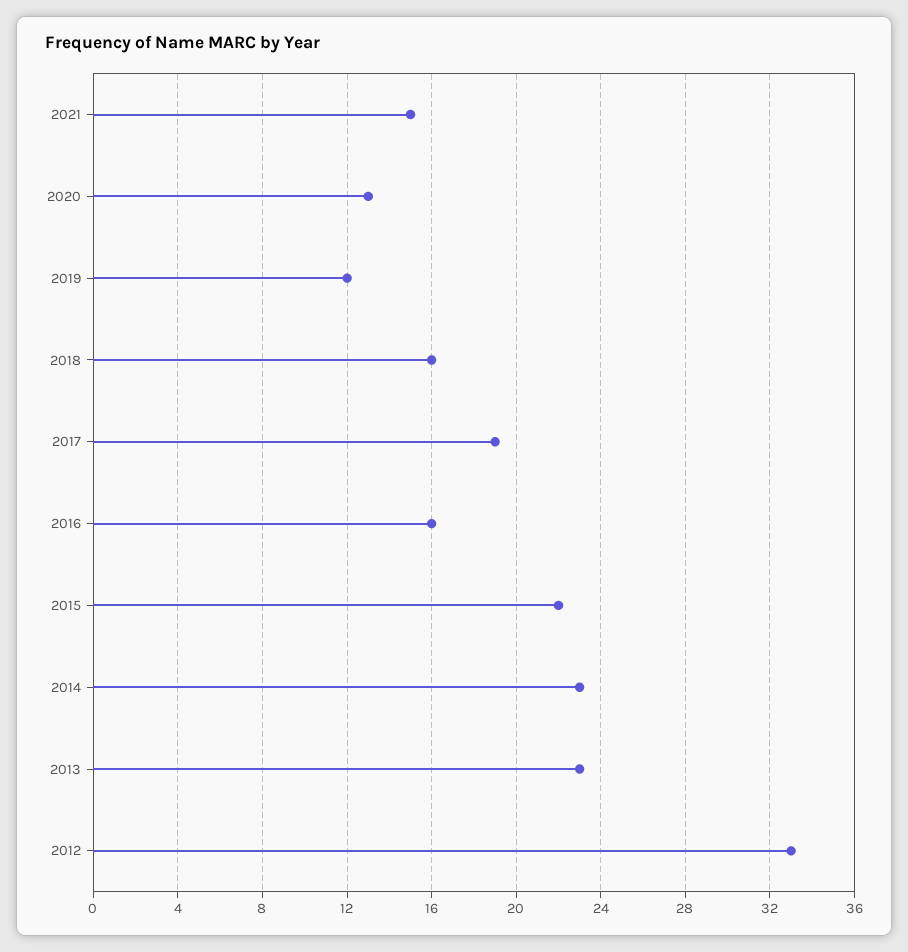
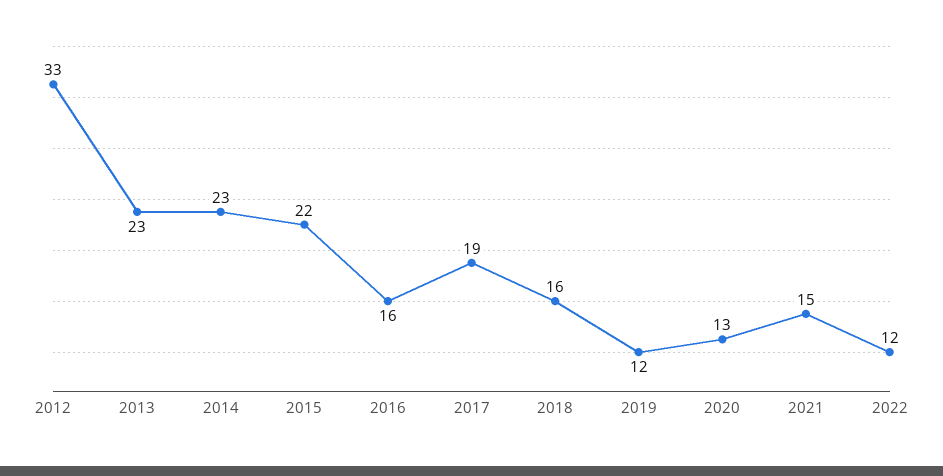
2022: none -> 12

